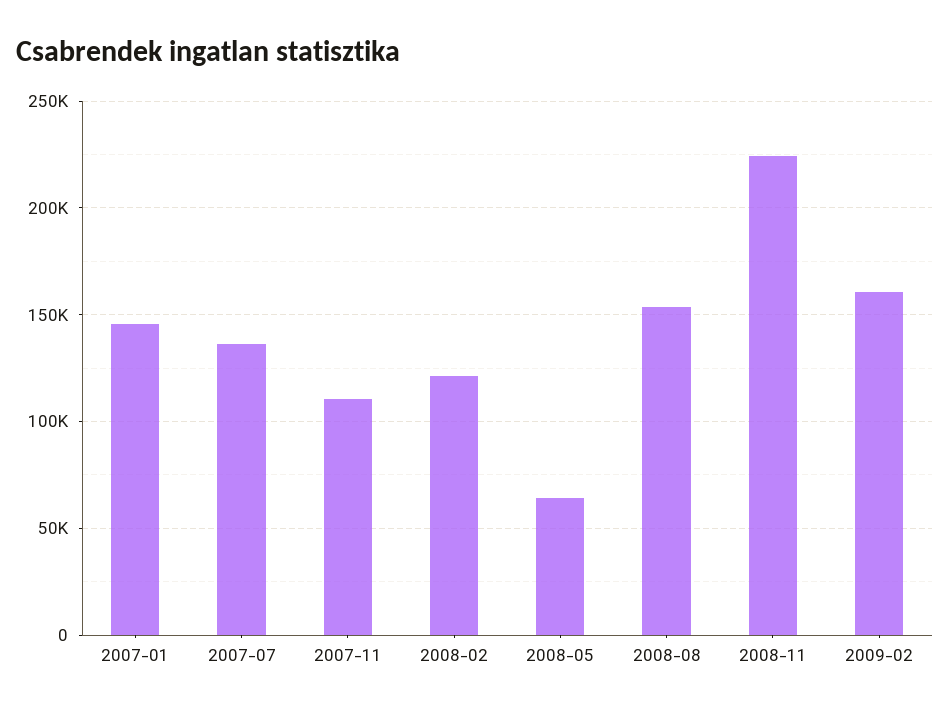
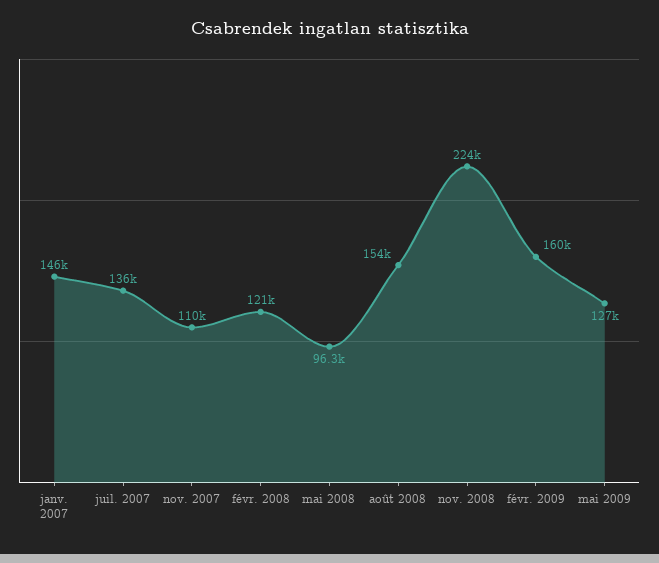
2008-05: 65000 -> 96300
mai 2009: none -> 127000

